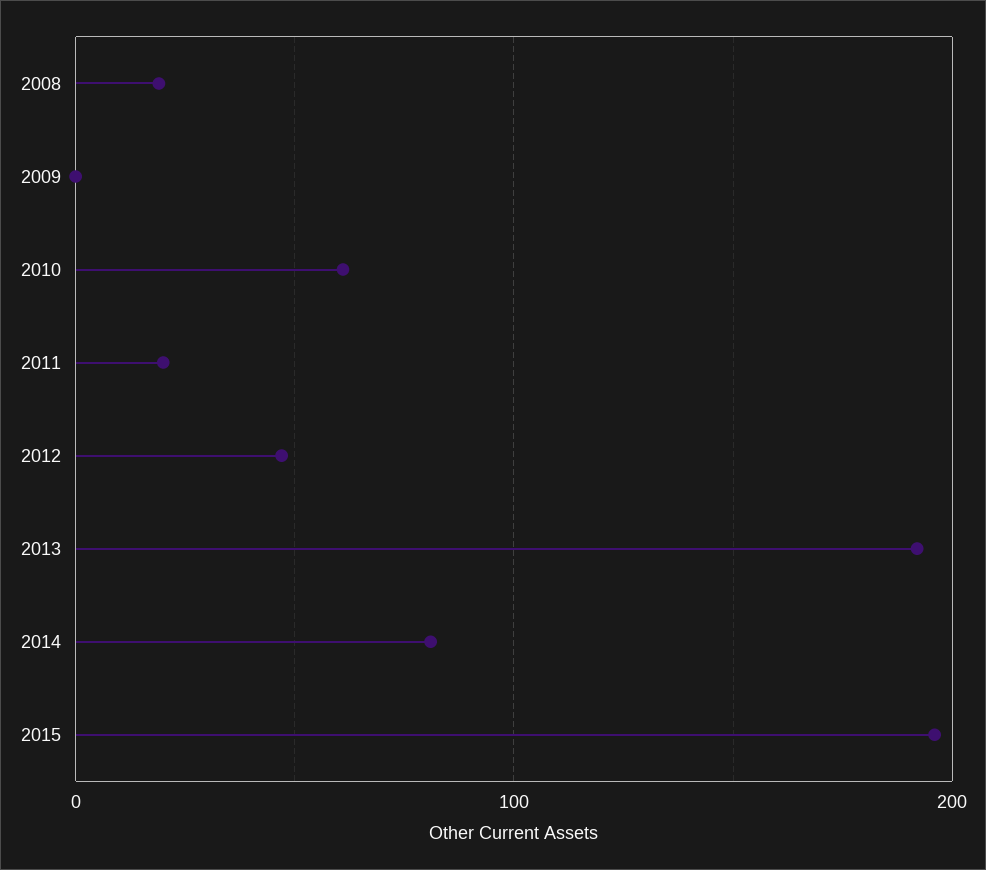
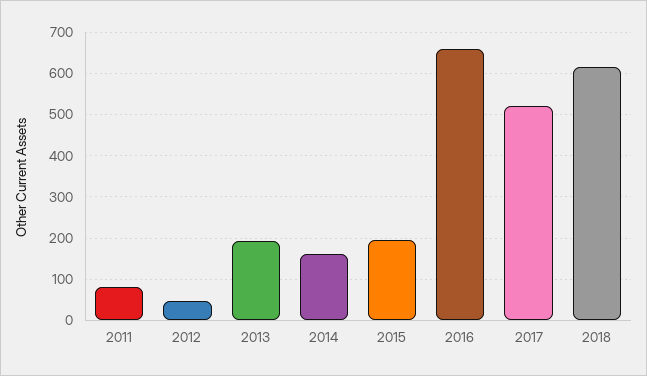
2008: 20 -> none
2009: 0 -> none
2010: 60 -> none
2011: 20 -> 80
2014: 80 -> 160
2016: none -> 660
2017: none -> 520
2018: none -> 620

